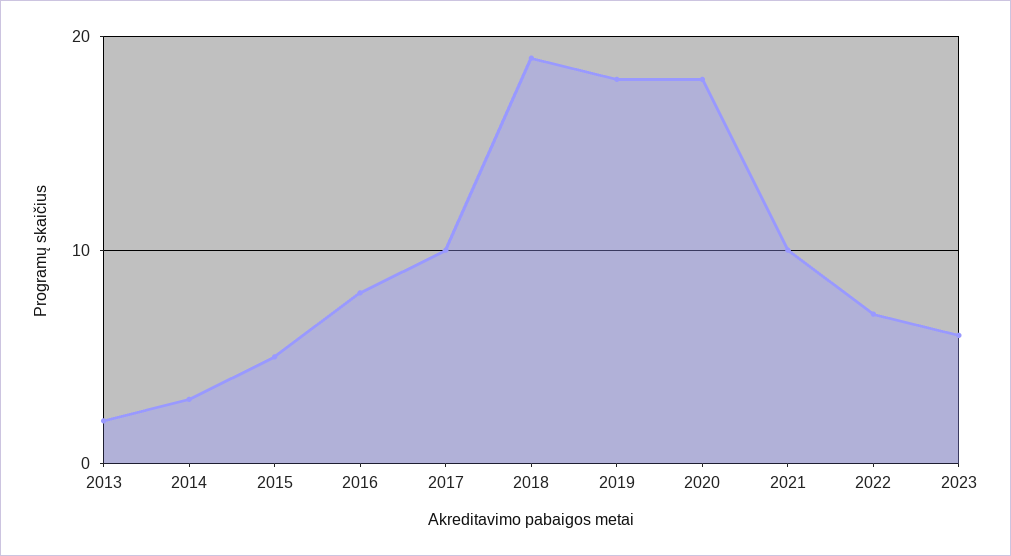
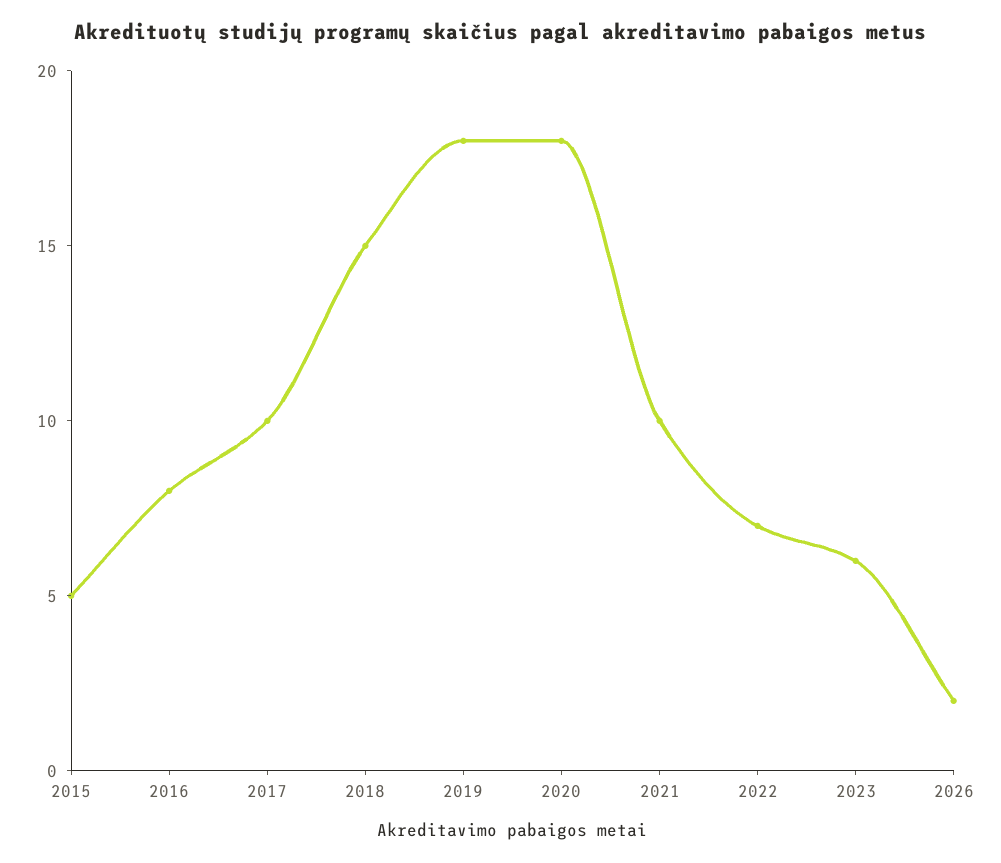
2013: 2 -> none
2014: 3 -> none
2018: 19 -> 15
2026: none -> 2

